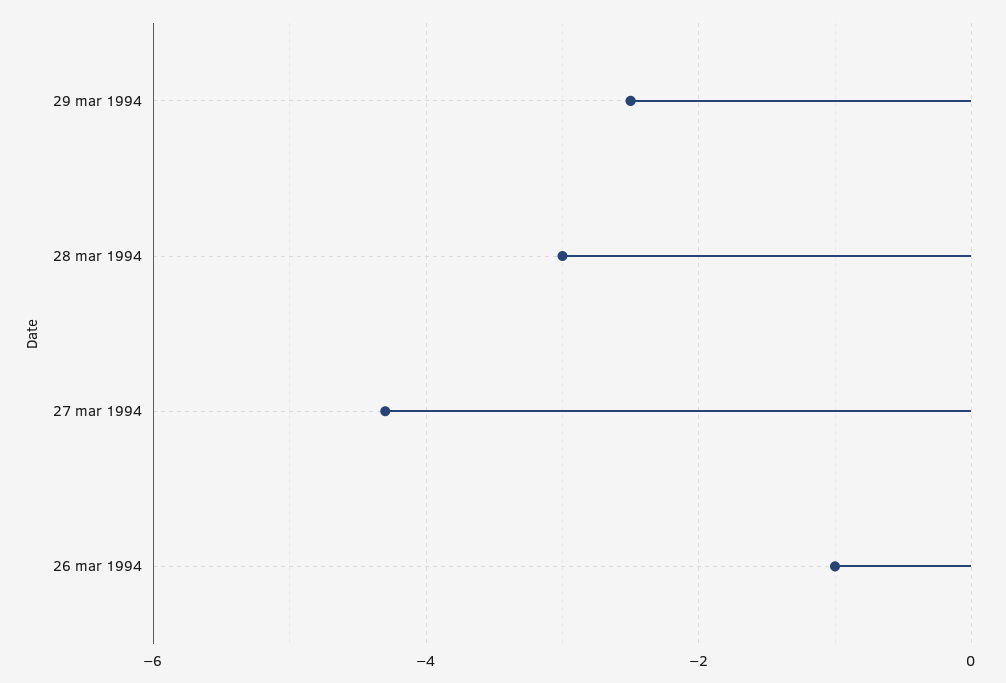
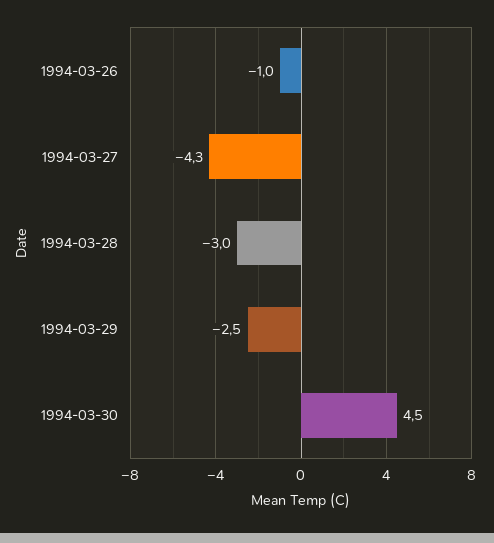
1994-03-30: none -> 4.5

